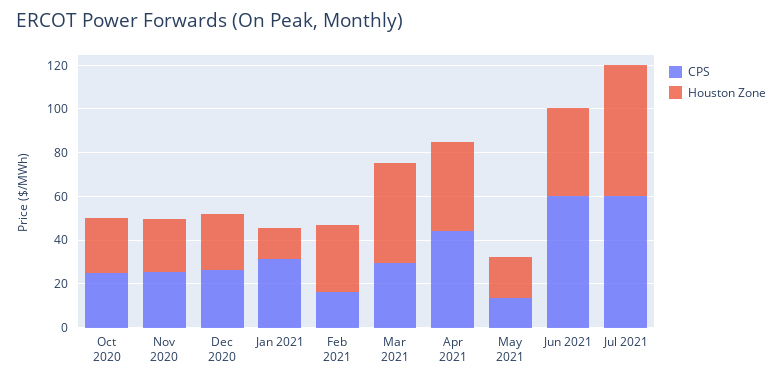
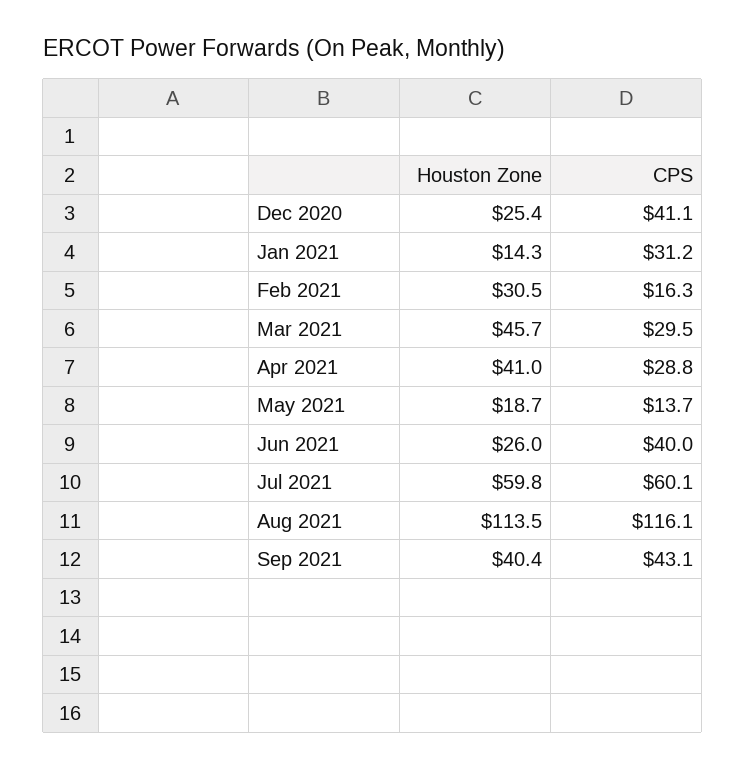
CPS, Oct 2020: 25 -> none
Houston Zone, Oct 2020: 25 -> none
CPS, Nov 2020: 25 -> none
Houston Zone, Nov 2020: 25 -> none
CPS, Dec 2020: 25 -> 41.1
CPS, Apr 2021: 45 -> 28.8
CPS, Jun 2021: 60 -> 40
Houston Zone, Jun 2021: 40 -> 26
Houston Zone, Aug 2021: none -> 113.5
CPS, Aug 2021: none -> 116.1
Houston Zone, Sep 2021: none -> 40.4
CPS, Sep 2021: none -> 43.1

